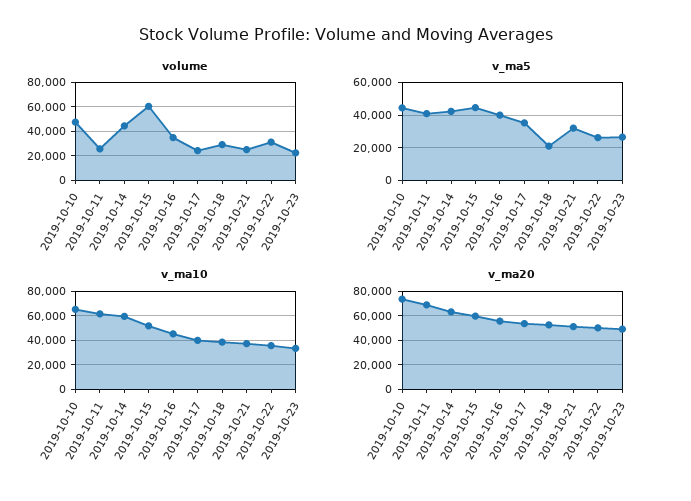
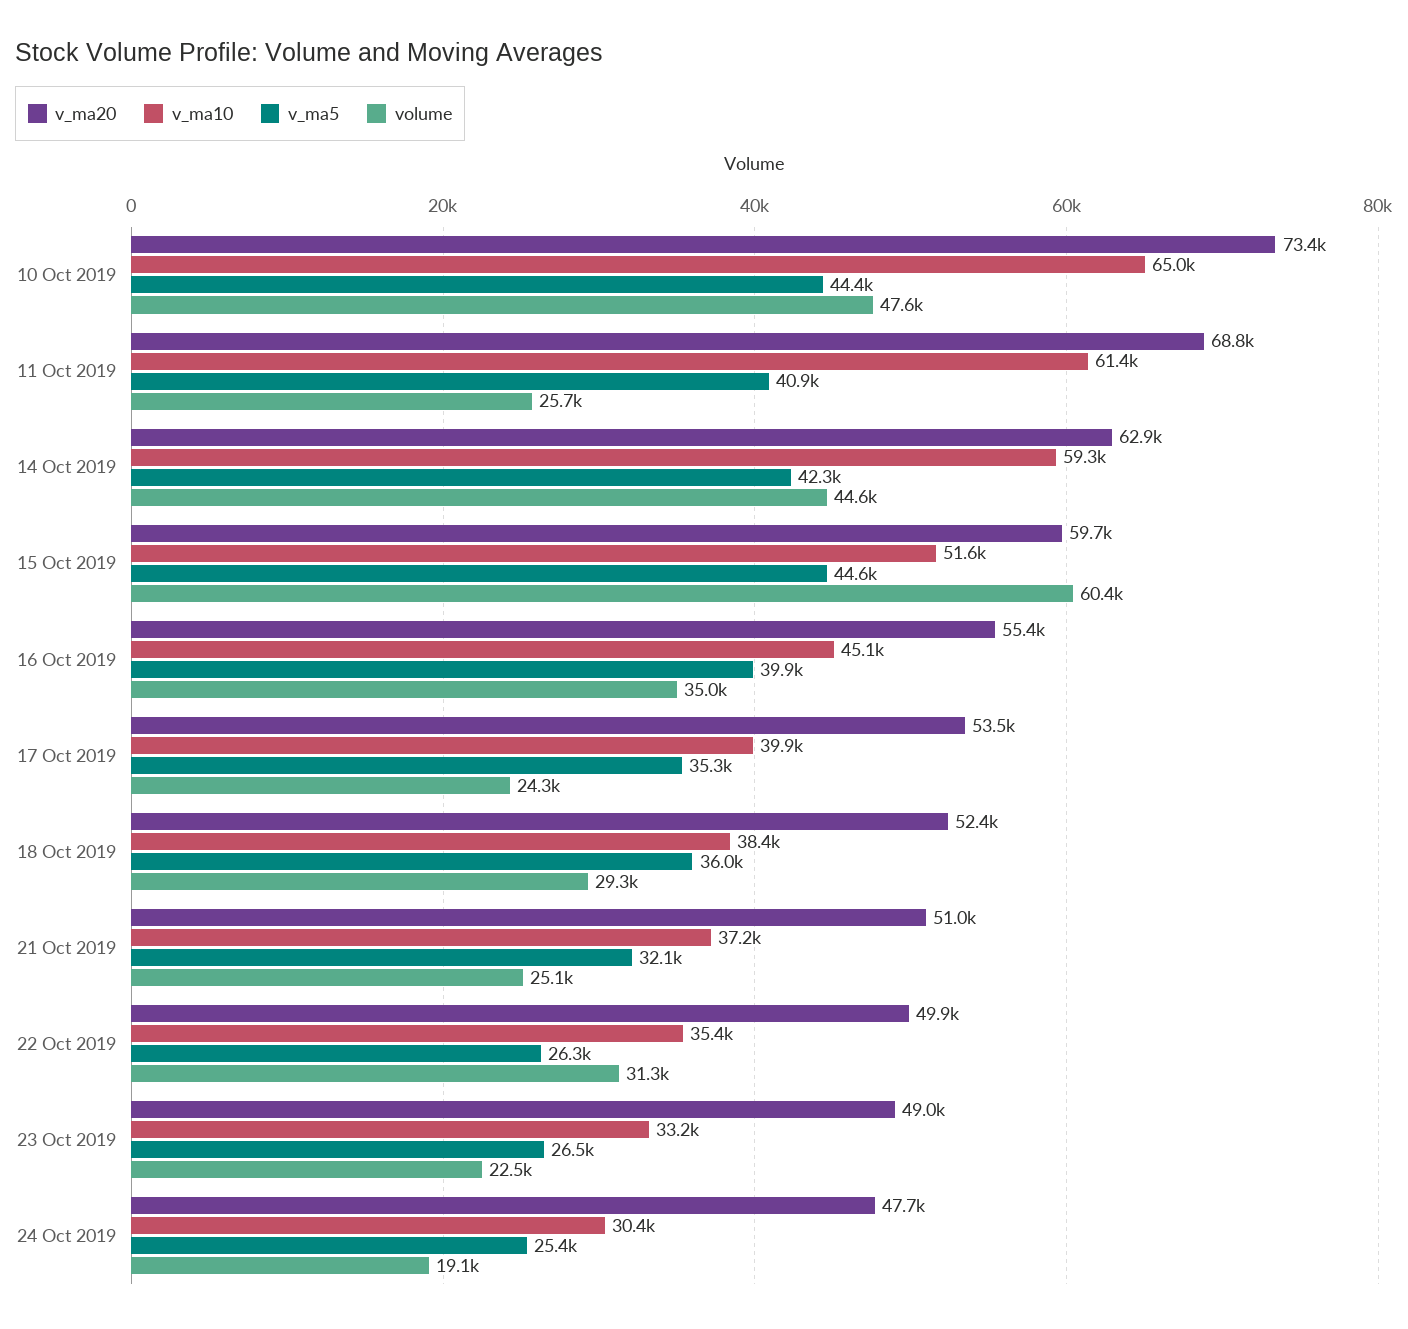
v_ma5, 2019-10-18: 20000 -> 36000
v_ma20, 24 Oct 2019: none -> 47700
v_ma10, 24 Oct 2019: none -> 30400
v_ma5, 24 Oct 2019: none -> 25400
volume, 24 Oct 2019: none -> 19100

